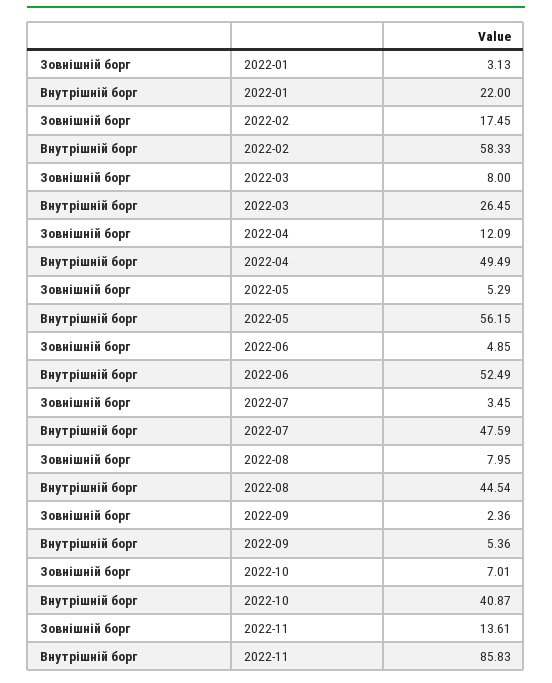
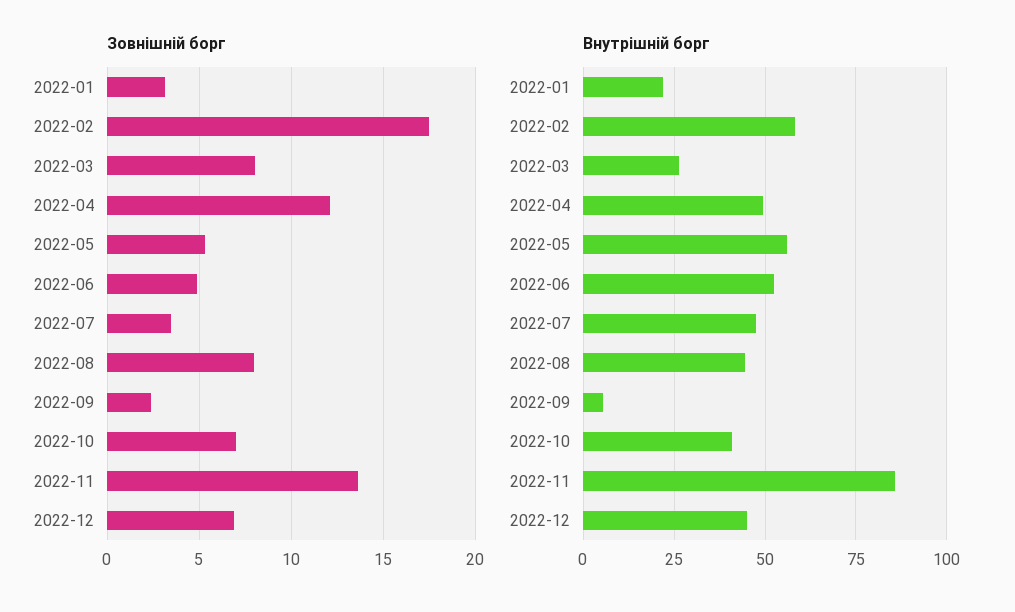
Зовнішній борг, 2022-12: none -> 7
Внутрішній борг, 2022-12: none -> 45

